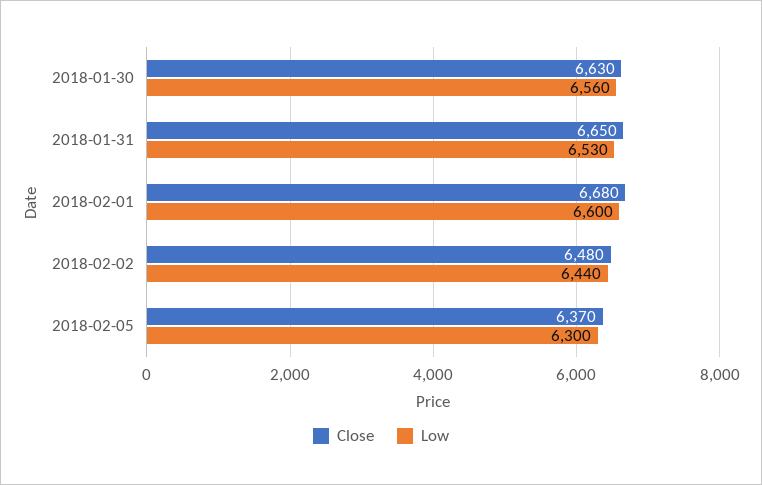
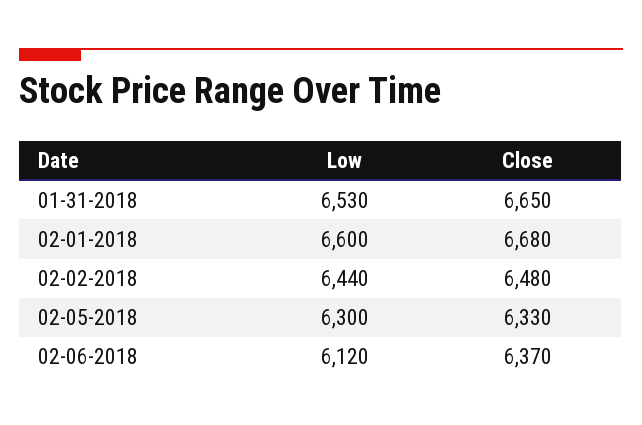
Close, 2018-01-30: 6630 -> none
Low, 2018-01-30: 6560 -> none
Close, 2018-02-05: 6370 -> 6330
Low, 02-06-2018: none -> 6120
Close, 02-06-2018: none -> 6370

